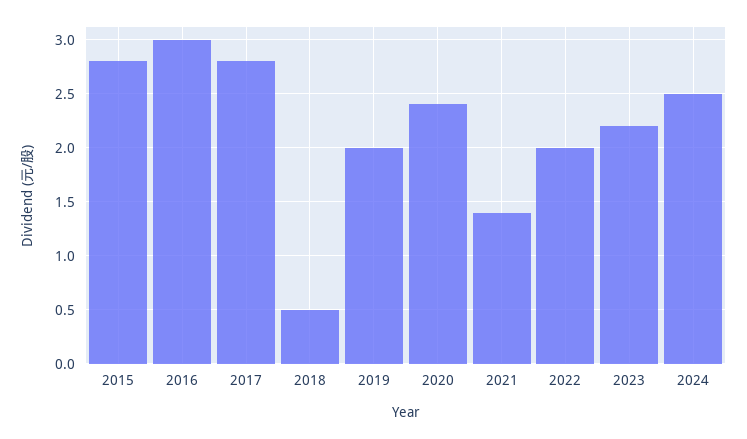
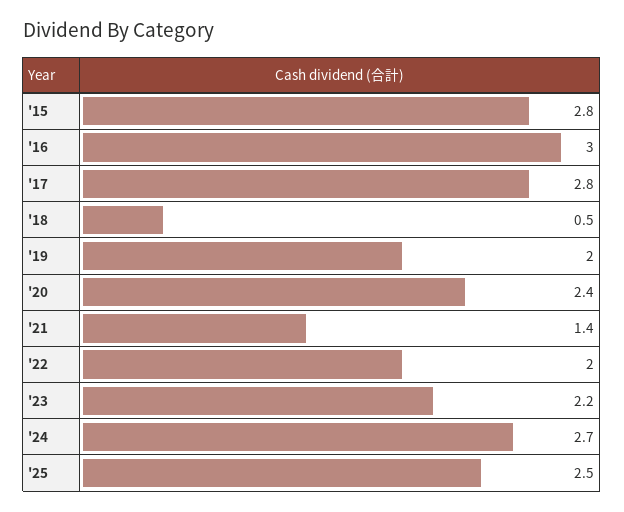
2024: 2.5 -> 2.7
'25: none -> 2.5

